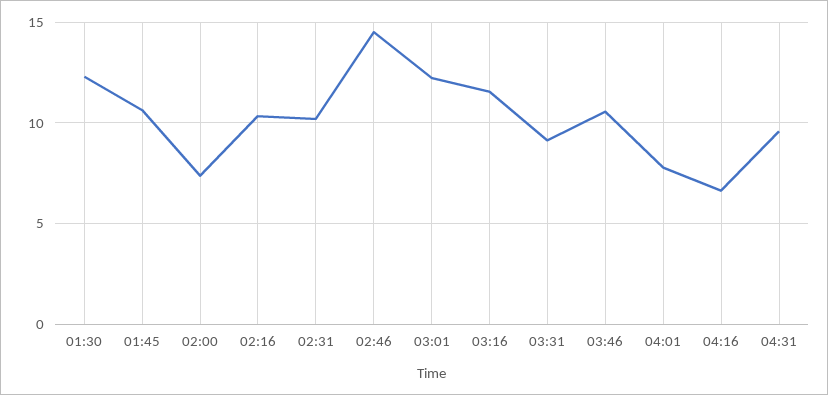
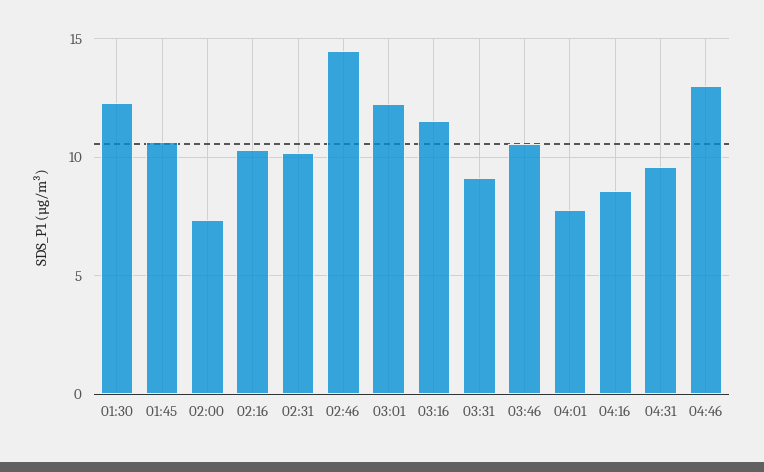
04:16: 6.5 -> 8.5
04:46: none -> 13

